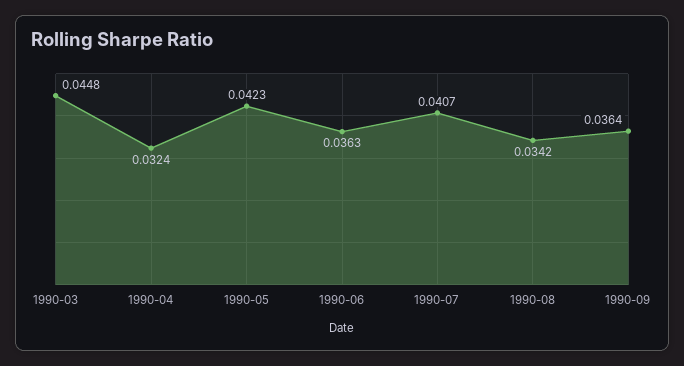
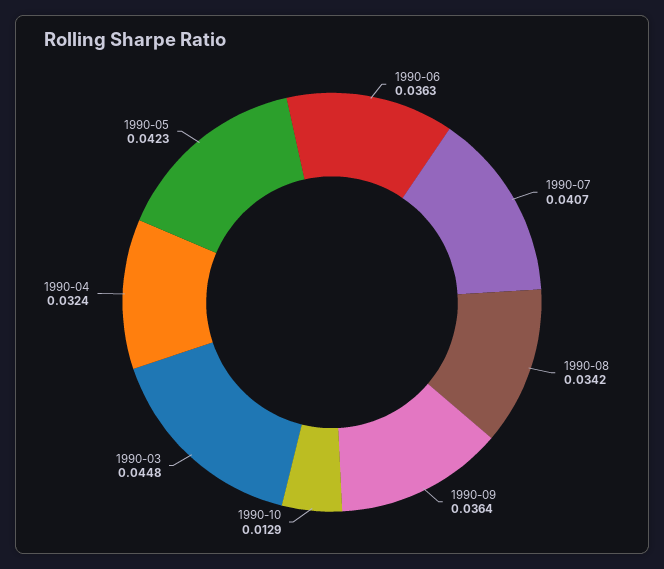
1990-10: none -> 0.0129

